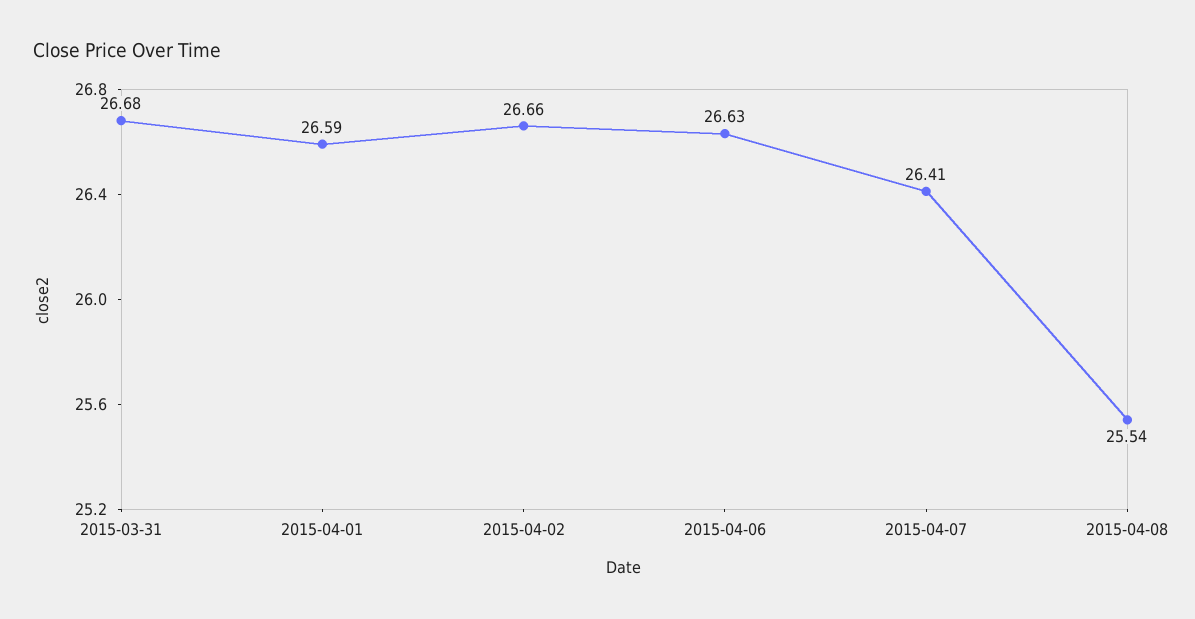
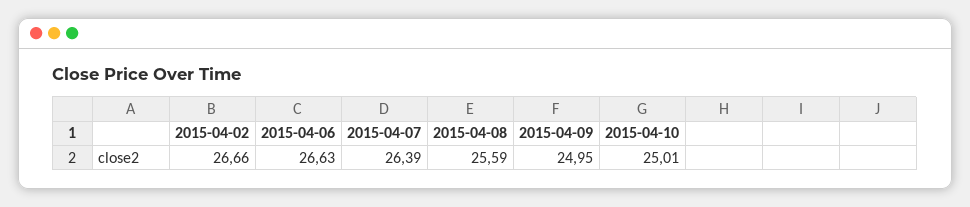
2015-03-31: 26.68 -> none
2015-04-01: 26.59 -> none
2015-04-07: 26.41 -> 26.39
2015-04-08: 25.54 -> 25.59
2015-04-09: none -> 24.95
2015-04-10: none -> 25.01

